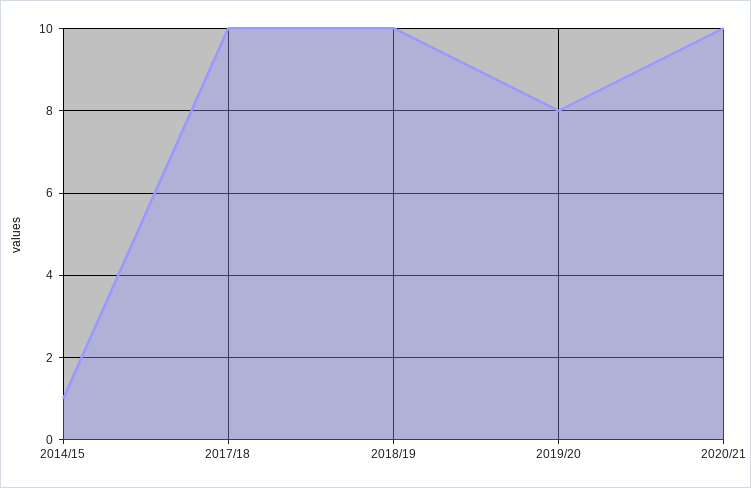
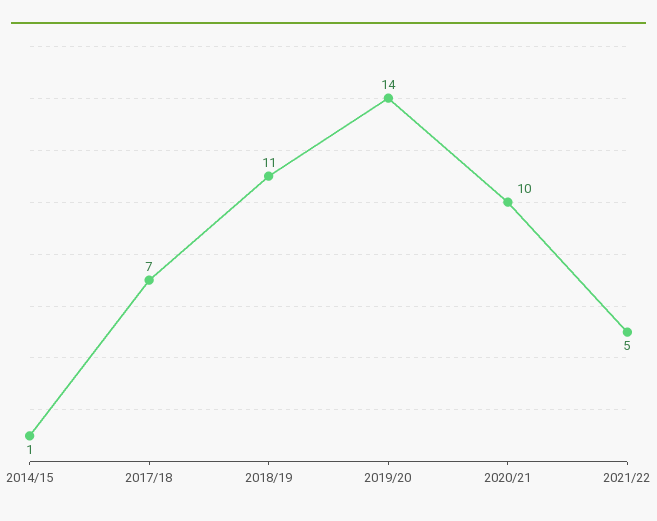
2017/18: 10 -> 7
2018/19: 10 -> 11
2019/20: 8 -> 14
2021/22: none -> 5

